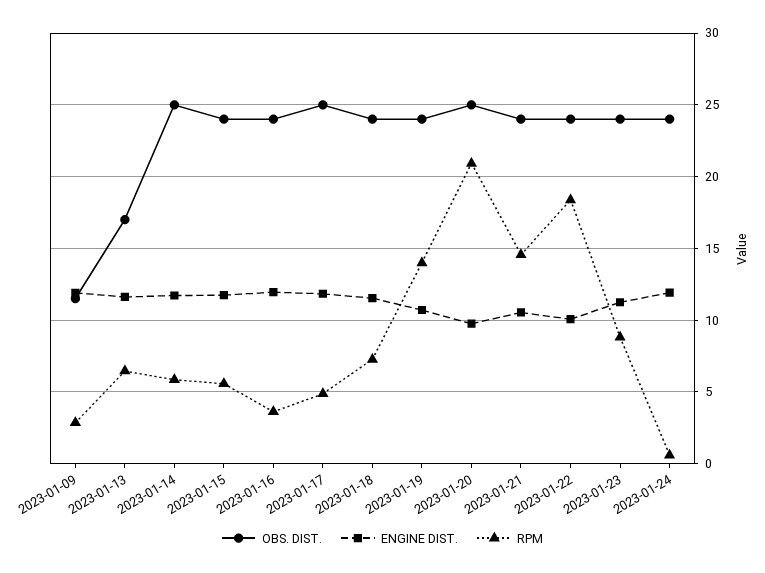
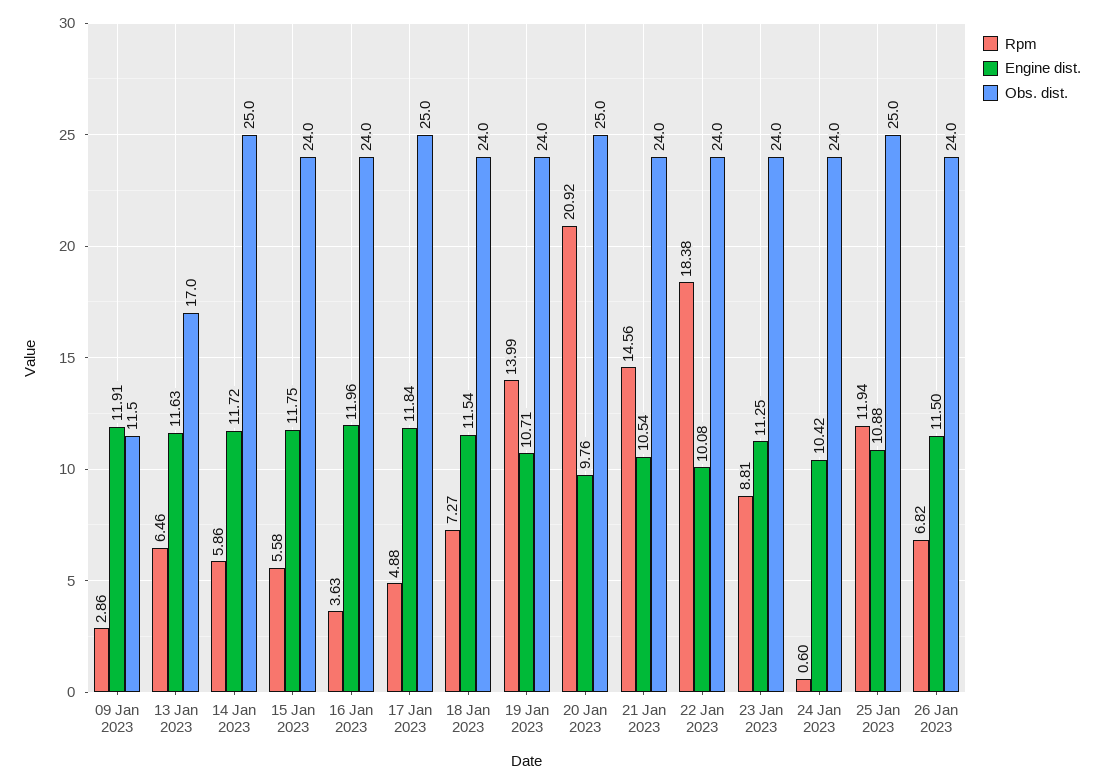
ENGINE DIST., 2023-01-24: 12 -> 10.42
RPM, 25 Jan 2023: none -> 11.94
ENGINE DIST., 25 Jan 2023: none -> 10.88
OBS. DIST., 25 Jan 2023: none -> 25
RPM, 26 Jan 2023: none -> 6.82
ENGINE DIST., 26 Jan 2023: none -> 11.5
OBS. DIST., 26 Jan 2023: none -> 24

